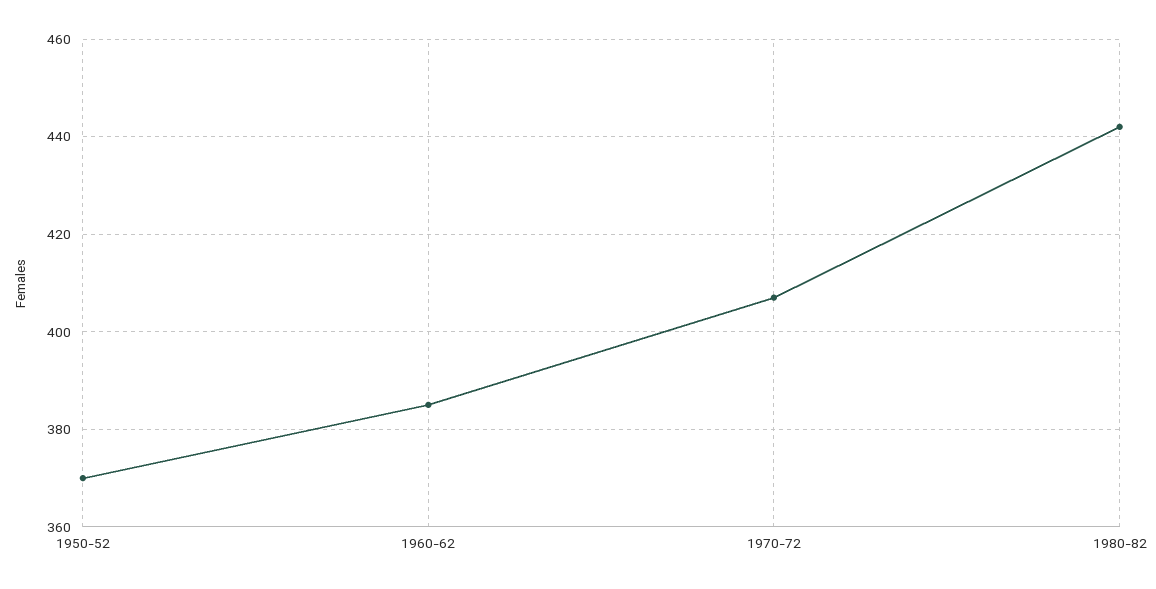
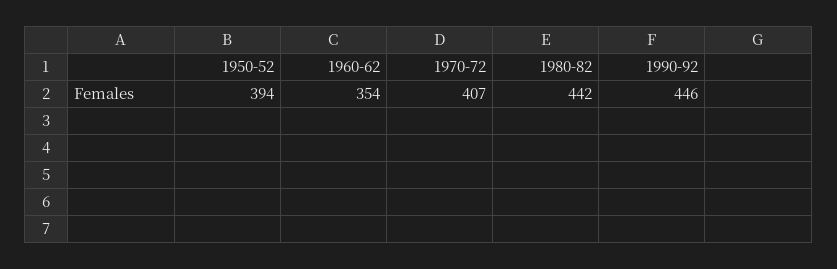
1950-52: 370 -> 394
1960-62: 385 -> 354
1990-92: none -> 446

